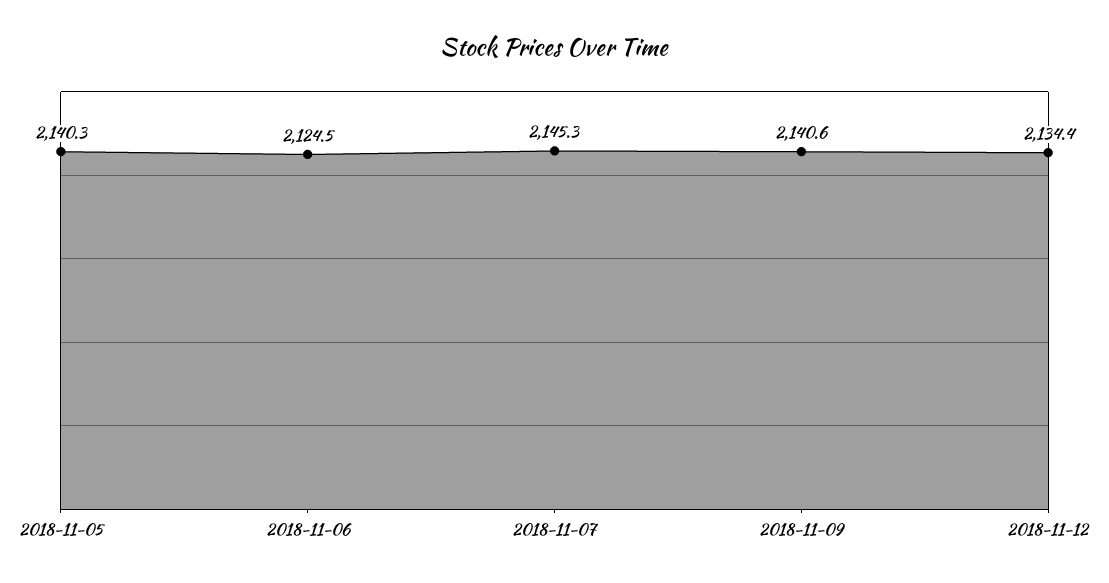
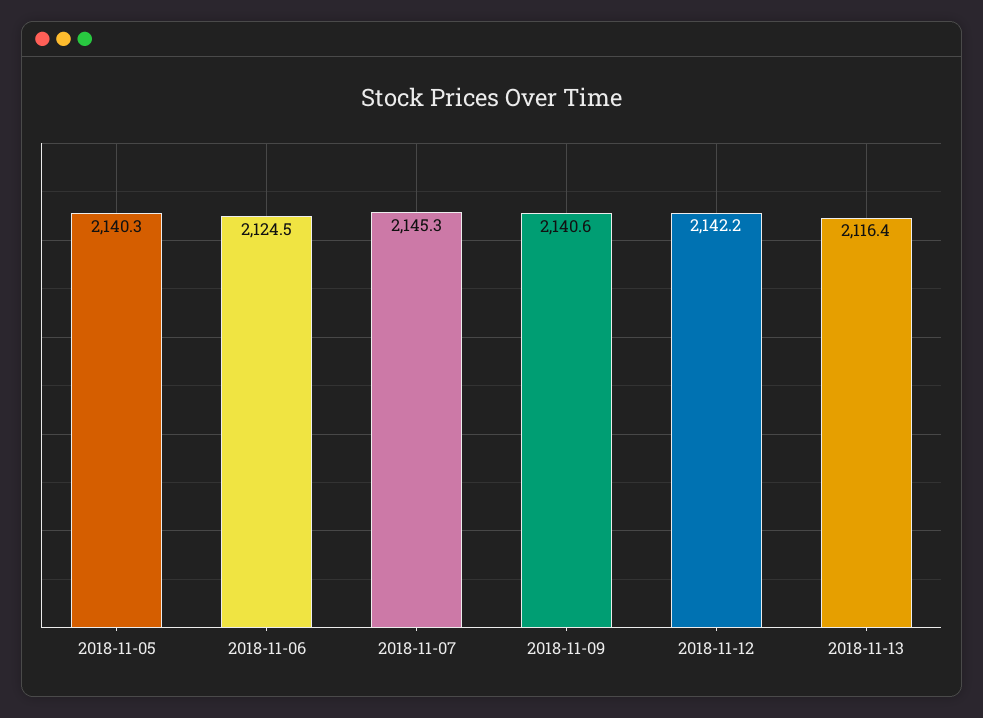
2018-11-12: 2134.4 -> 2142.2
2018-11-13: none -> 2116.4

